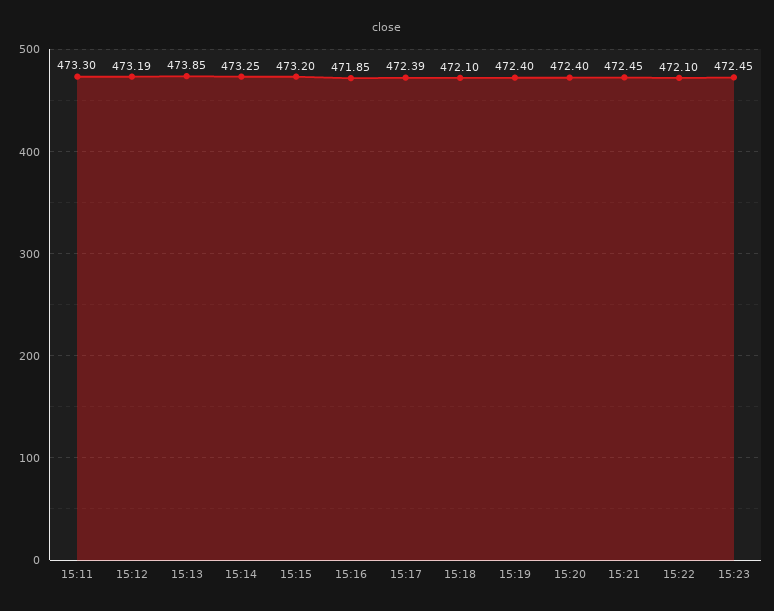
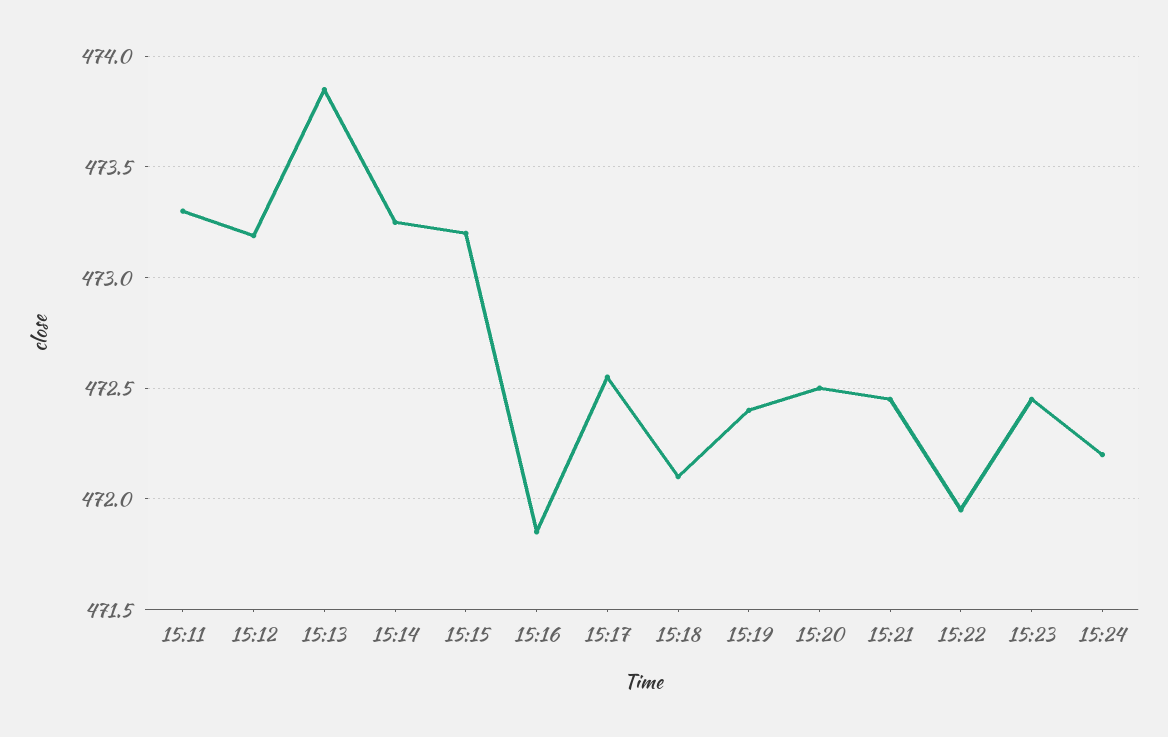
15:17: 472.39 -> 472.55
15:20: 472.4 -> 472.5
15:22: 472.1 -> 471.95
15:24: none -> 472.2

